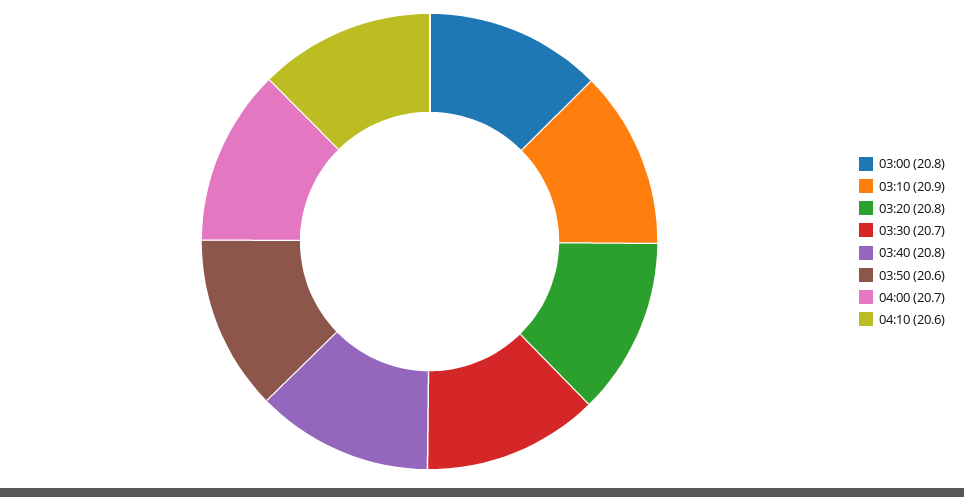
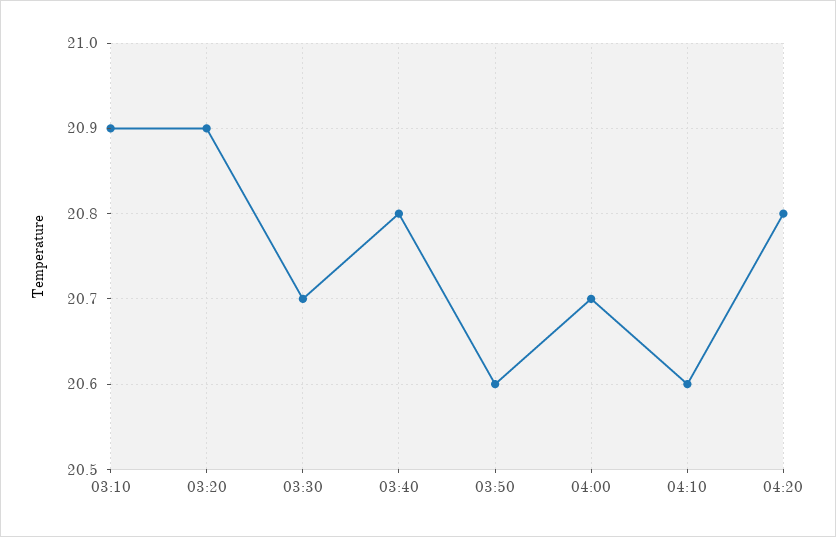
03:00: 20.8 -> none
03:20: 20.8 -> 20.9
04:20: none -> 20.8

